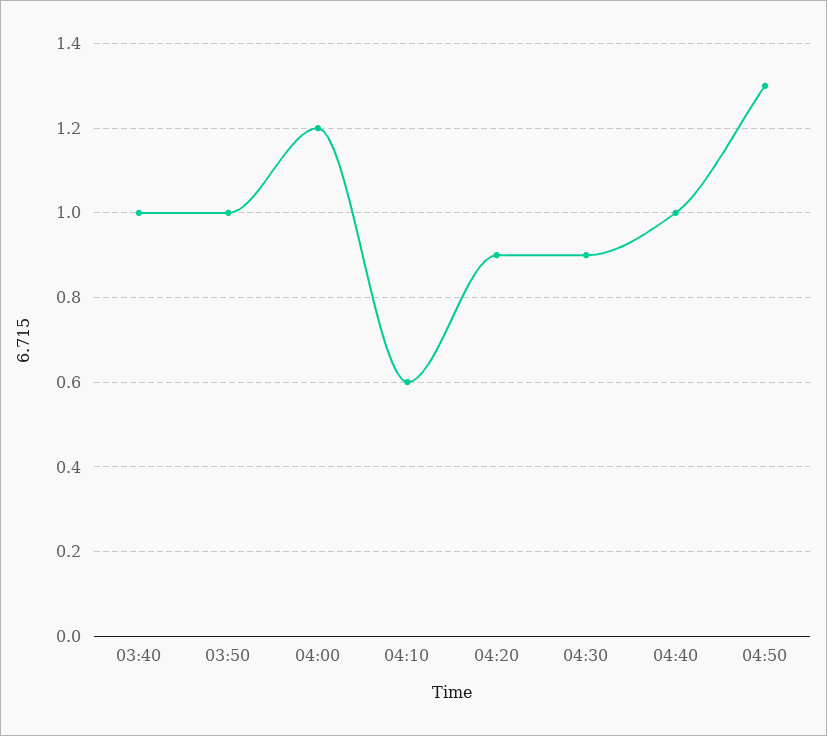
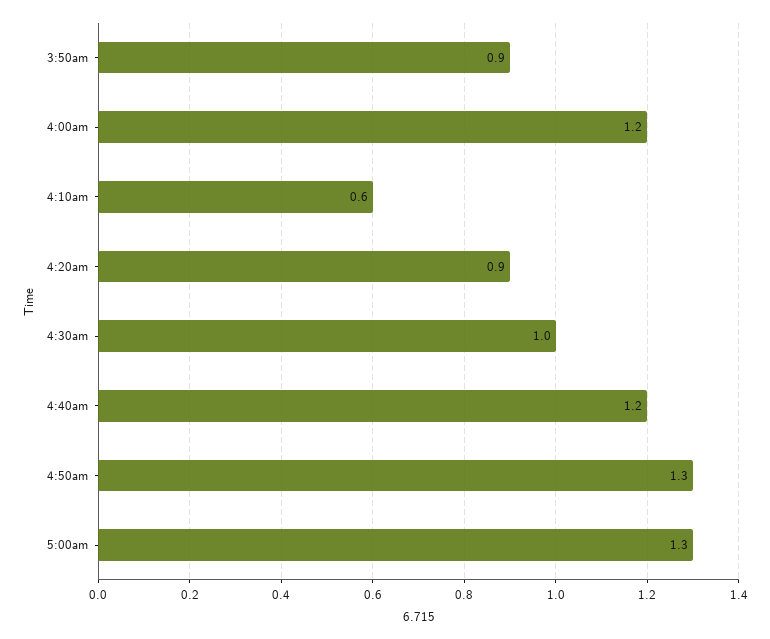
03:40: 1 -> none
03:50: 1 -> 0.9
04:30: 0.9 -> 1
04:40: 1 -> 1.2
5:00am: none -> 1.3

